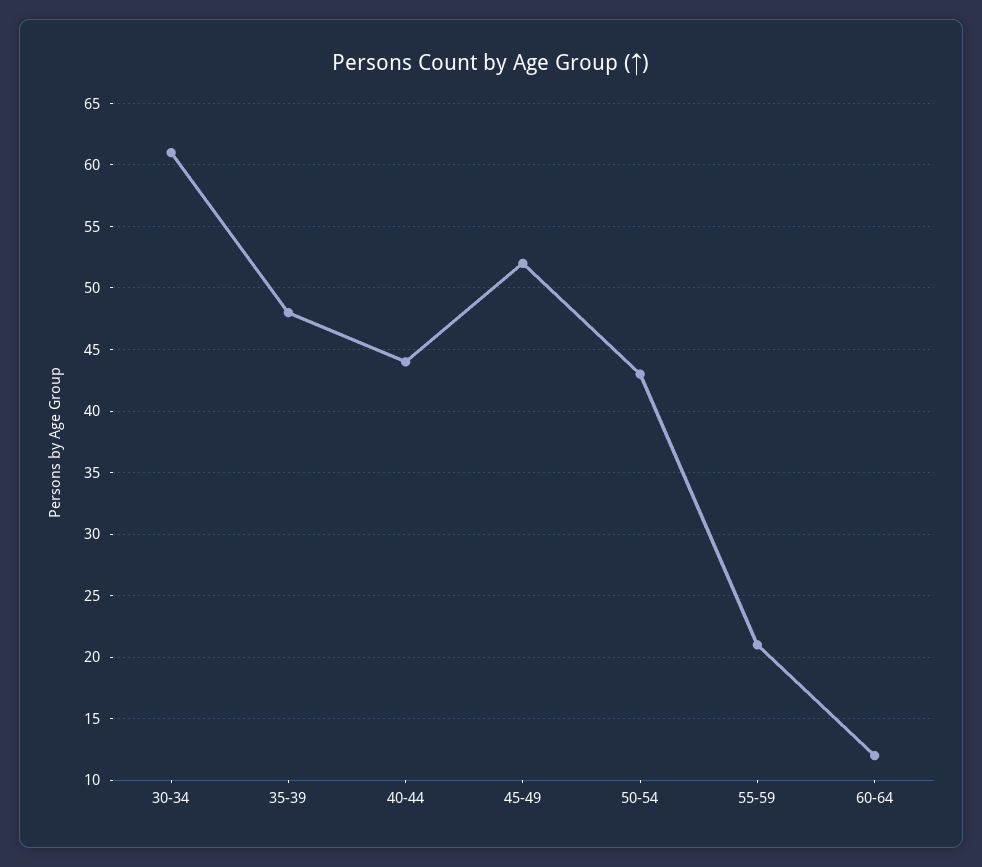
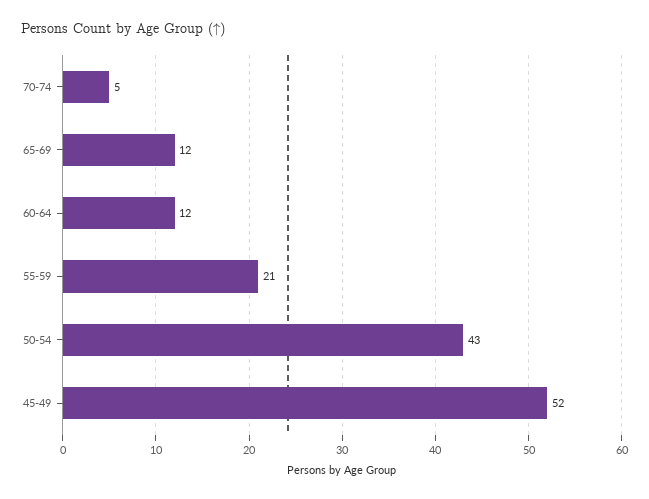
30-34: 61 -> none
35-39: 48 -> none
40-44: 44 -> none
70-74: none -> 5
65-69: none -> 12

